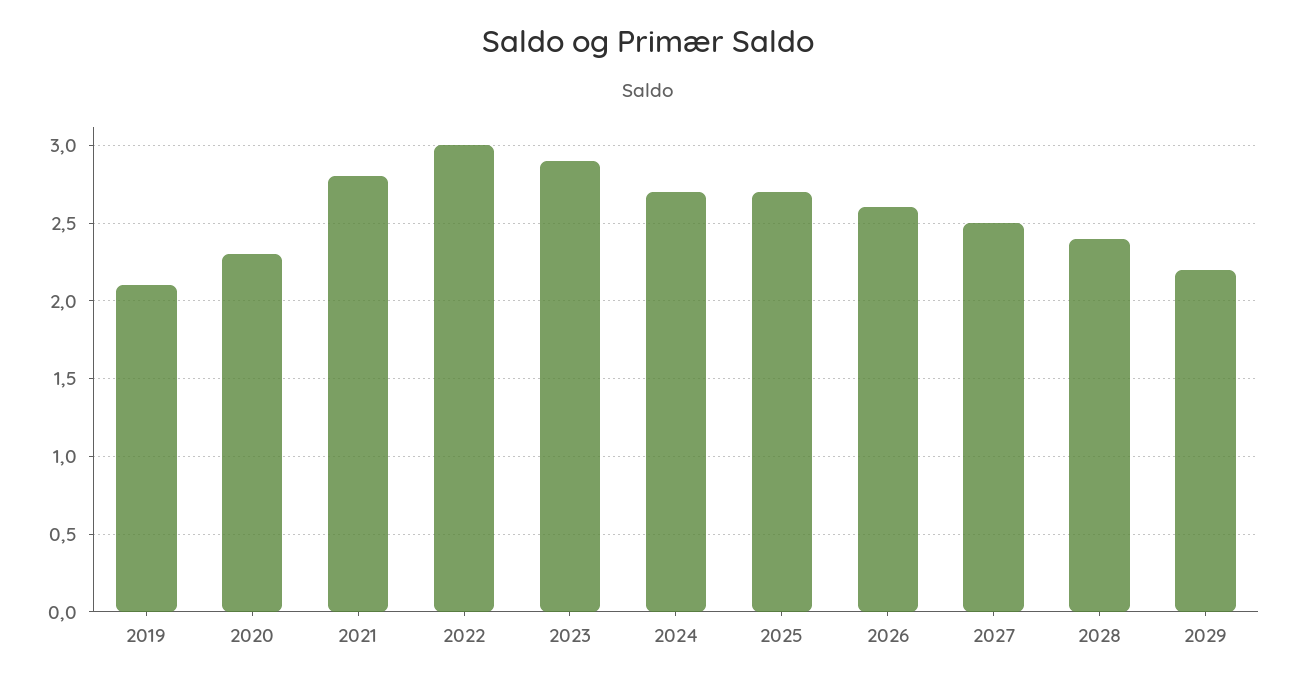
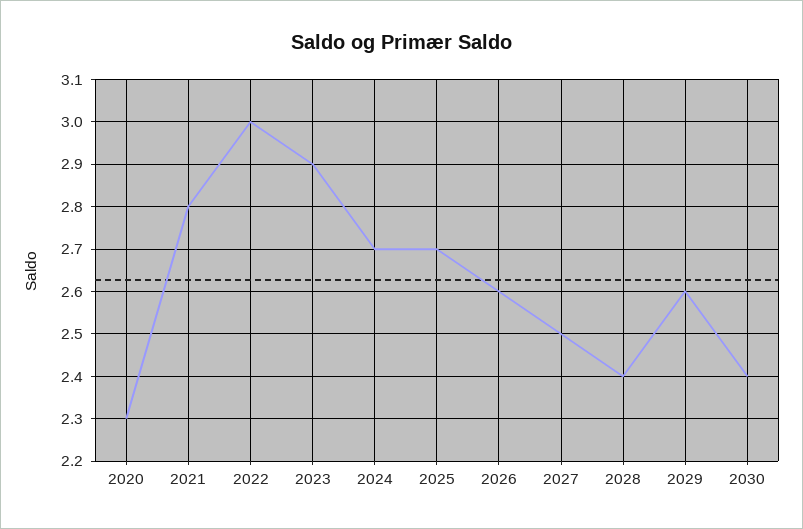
2019: 2.1 -> none
2029: 2.2 -> 2.6
2030: none -> 2.4

